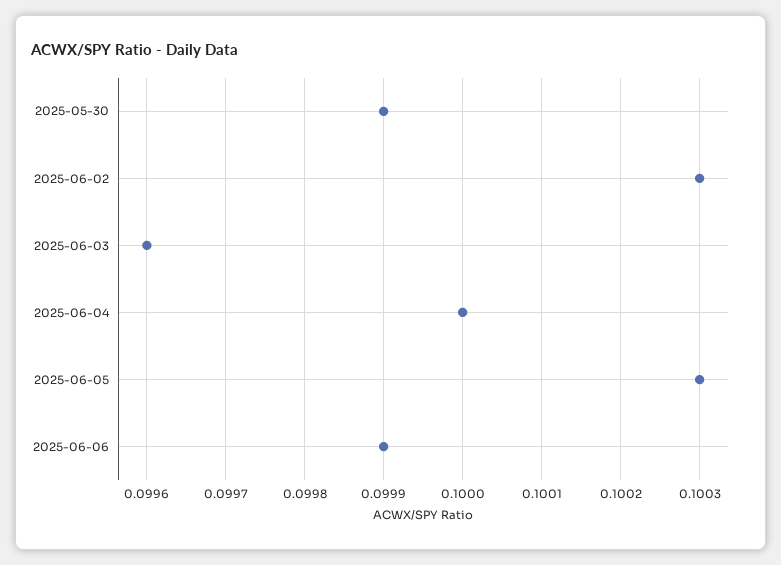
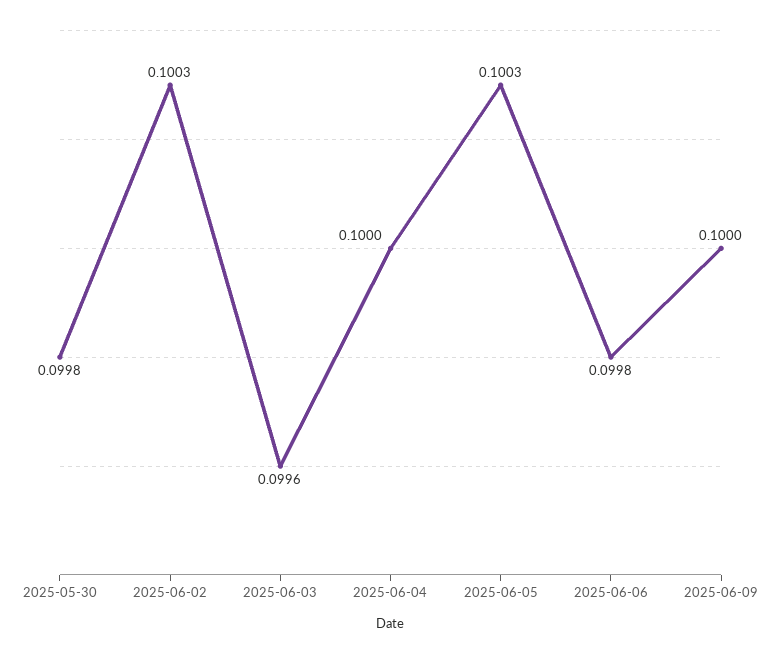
2025-05-30: 0.0999 -> 0.0998
2025-06-06: 0.0999 -> 0.0998
2025-06-09: none -> 0.1

